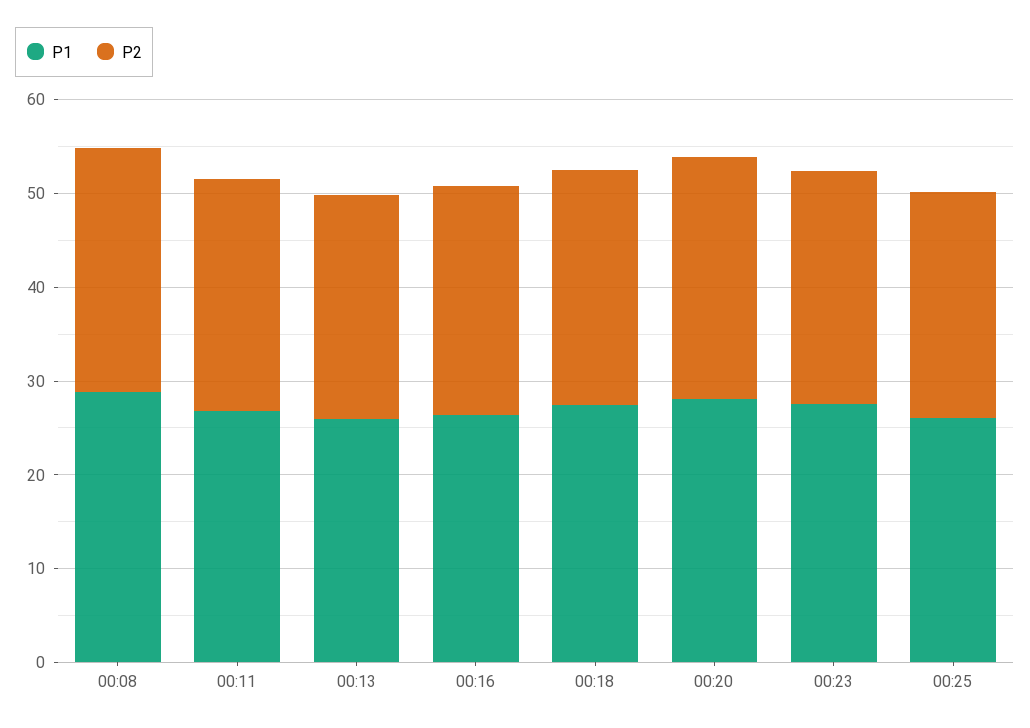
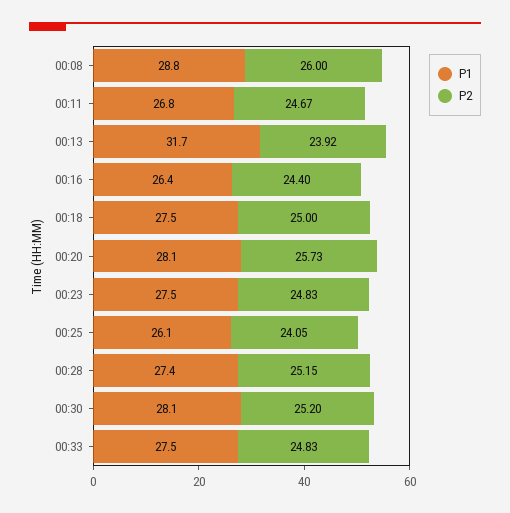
P1, 00:13: 26 -> 31.7
P1, 00:28: none -> 27.4
P2, 00:28: none -> 25.15
P1, 00:30: none -> 28.1
P2, 00:30: none -> 25.2
P1, 00:33: none -> 27.5
P2, 00:33: none -> 24.83

